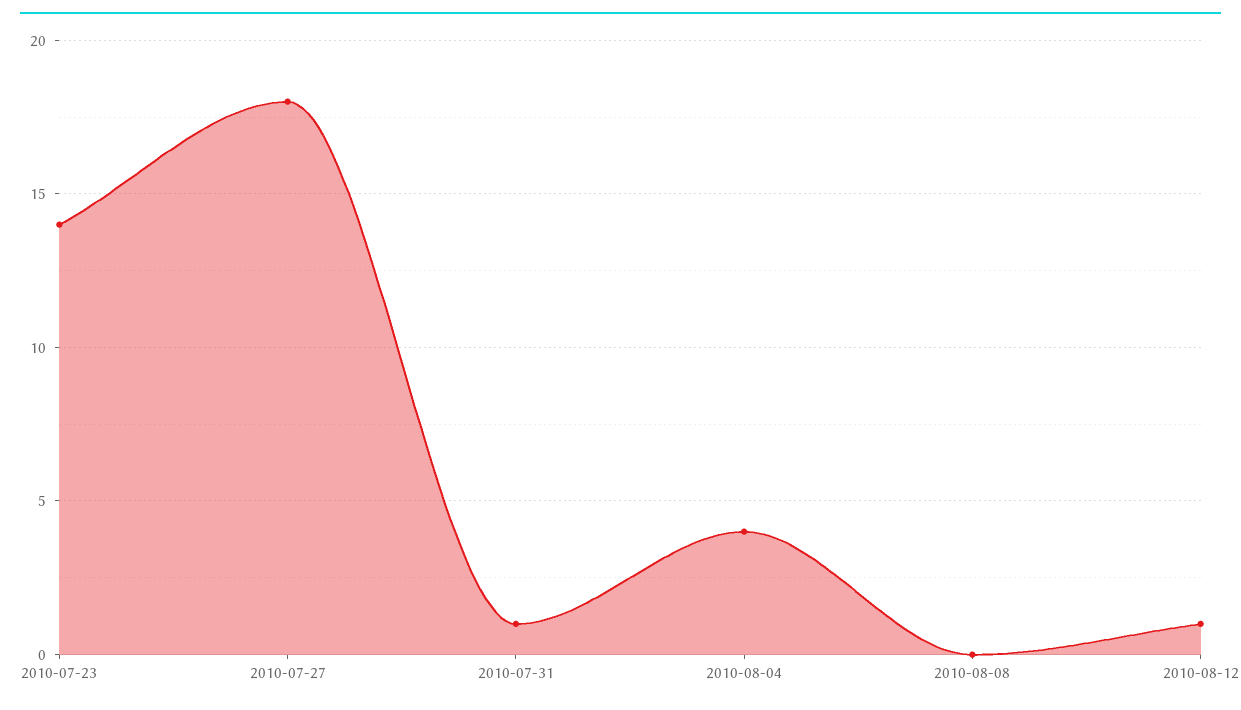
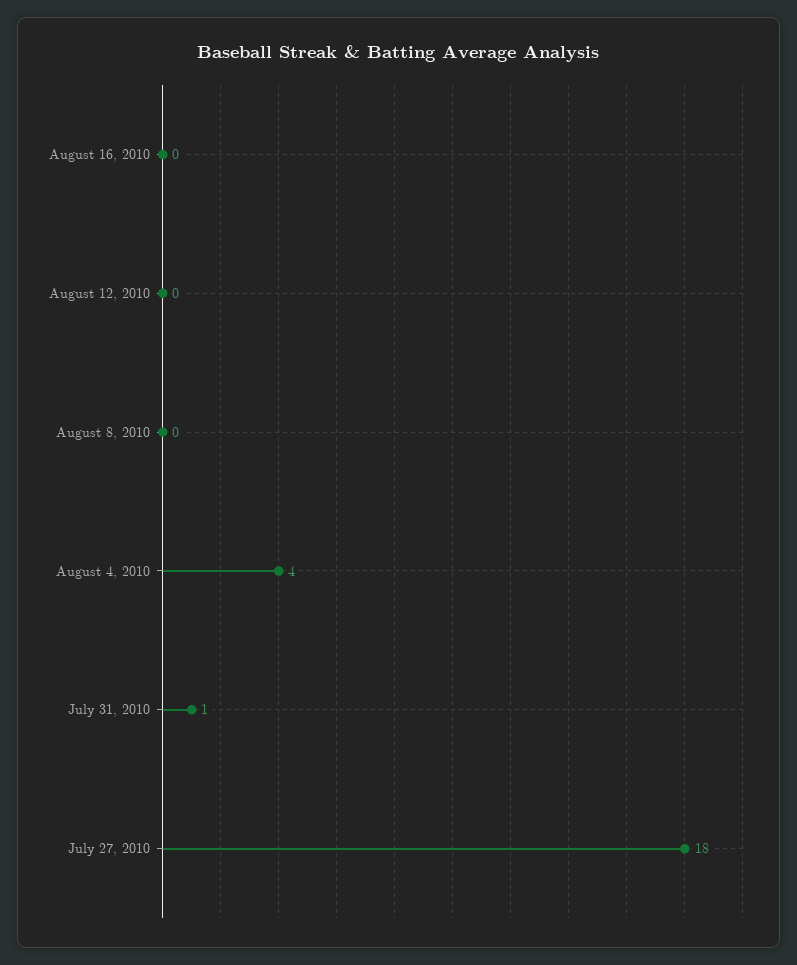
2010-07-23: 14 -> none
2010-08-12: 1 -> 0
August 16, 2010: none -> 0

